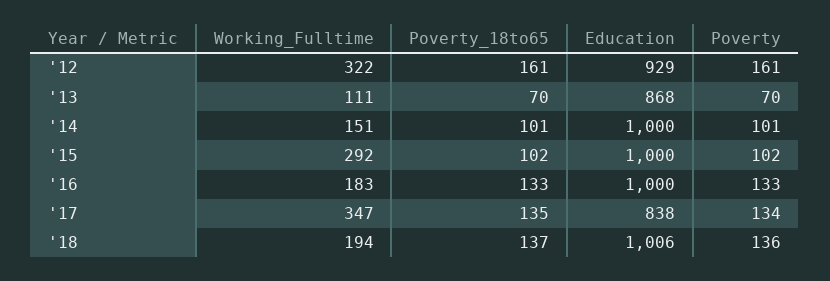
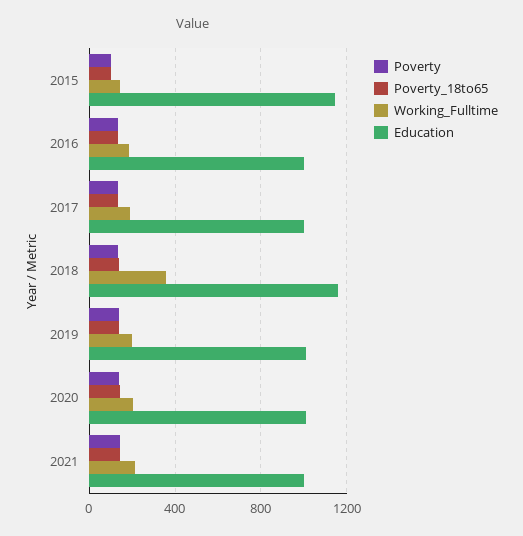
Working_Fulltime, '12: 322 -> none
Poverty_18to65, '12: 161 -> none
Education, '12: 929 -> none
Poverty, '12: 161 -> none
Working_Fulltime, '13: 111 -> none
Poverty_18to65, '13: 70 -> none
Education, '13: 868 -> none
Poverty, '13: 70 -> none
Working_Fulltime, '14: 151 -> none
Poverty_18to65, '14: 101 -> none
Education, '14: 1000 -> none
Poverty, '14: 101 -> none
Working_Fulltime, '15: 292 -> 150
Education, '15: 1000 -> 1150
Working_Fulltime, '17: 347 -> 200
Education, '17: 838 -> 1000
Working_Fulltime, '18: 194 -> 350
Education, '18: 1006 -> 1150
Poverty, 2019: none -> 150
Poverty_18to65, 2019: none -> 150
Working_Fulltime, 2019: none -> 200
Education, 2019: none -> 1000
Poverty, 2020: none -> 150
Poverty_18to65, 2020: none -> 150
Working_Fulltime, 2020: none -> 200
Education, 2020: none -> 1000
Poverty, 2021: none -> 150
Poverty_18to65, 2021: none -> 150
Working_Fulltime, 2021: none -> 200
Education, 2021: none -> 1000

